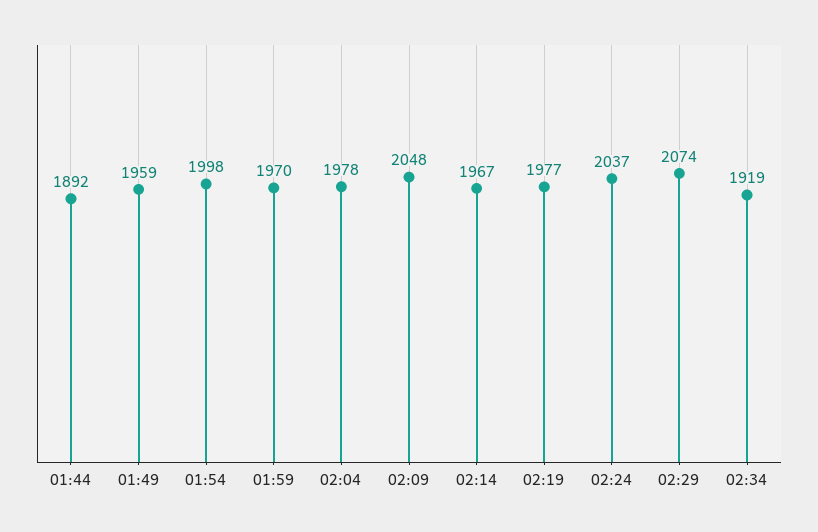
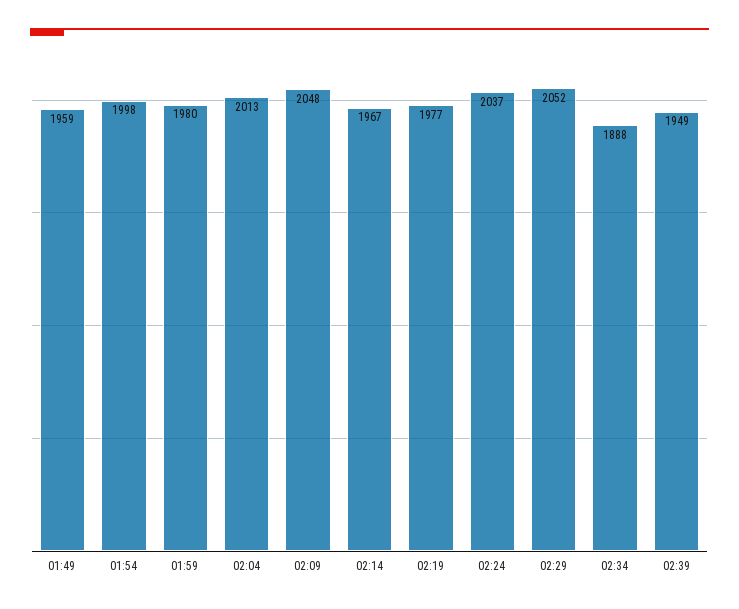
01:44: 1892 -> none
01:59: 1970 -> 1980
02:04: 1978 -> 2013
02:29: 2074 -> 2052
02:34: 1919 -> 1888
02:39: none -> 1949

